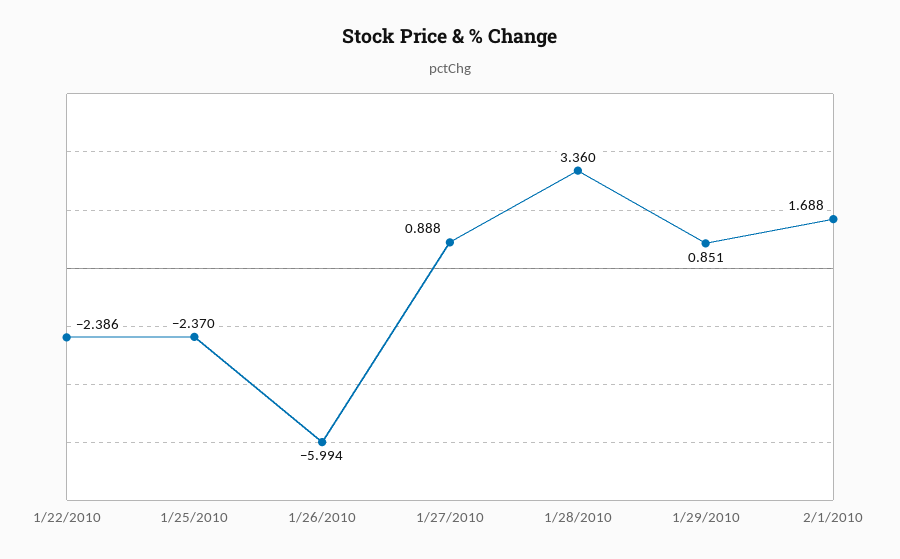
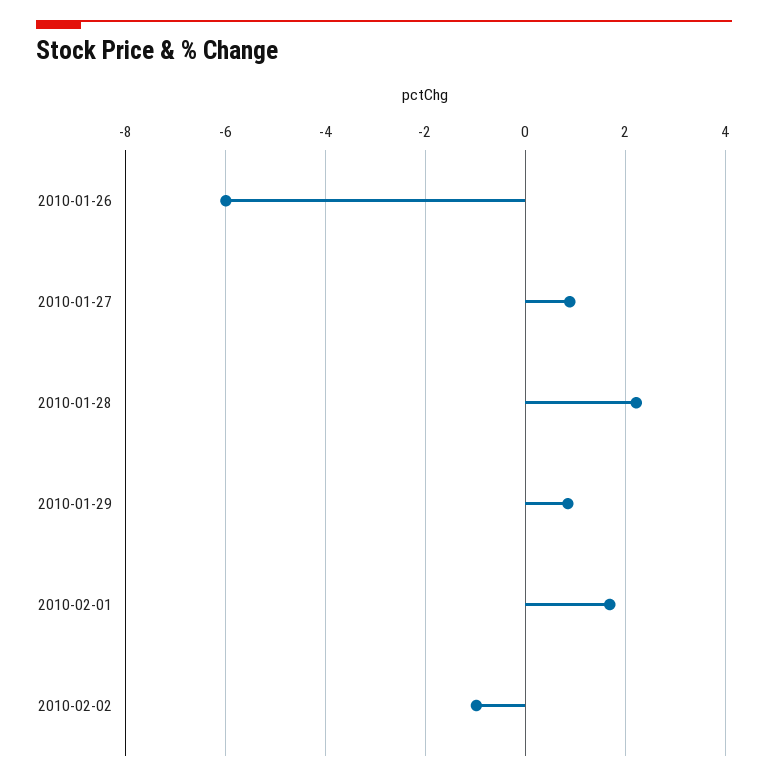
1/22/2010: -2.386 -> none
1/25/2010: -2.37 -> none
1/28/2010: 3.36 -> 2.2
2010-02-02: none -> -1

